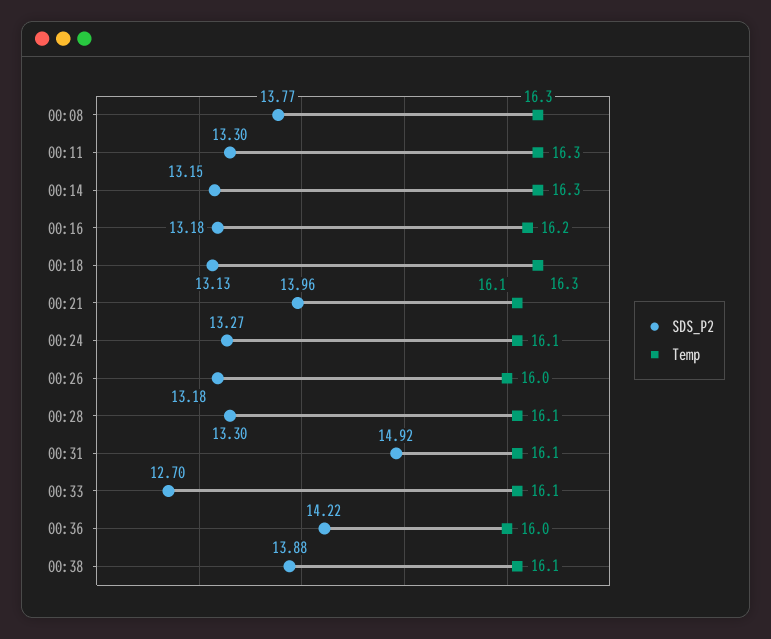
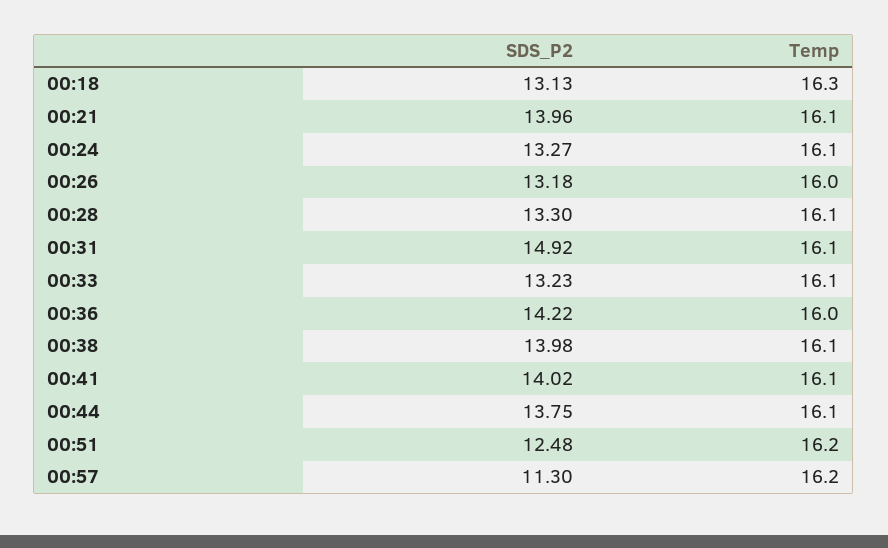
SDS_P2, 00:08: 13.77 -> none
Temp, 00:08: 16.3 -> none
SDS_P2, 00:11: 13.3 -> none
Temp, 00:11: 16.3 -> none
SDS_P2, 00:14: 13.15 -> none
Temp, 00:14: 16.3 -> none
SDS_P2, 00:16: 13.18 -> none
Temp, 00:16: 16.2 -> none
SDS_P2, 00:33: 12.7 -> 13.23
SDS_P2, 00:38: 13.88 -> 13.98
SDS_P2, 00:41: none -> 14.02
Temp, 00:41: none -> 16.1
SDS_P2, 00:44: none -> 13.75
Temp, 00:44: none -> 16.1
SDS_P2, 00:51: none -> 12.48
Temp, 00:51: none -> 16.2
SDS_P2, 00:57: none -> 11.3
Temp, 00:57: none -> 16.2

